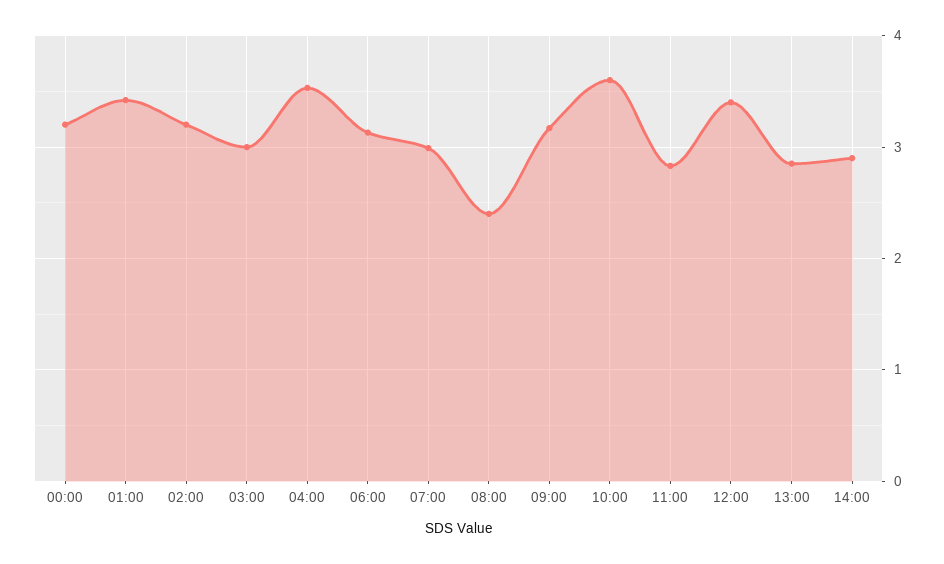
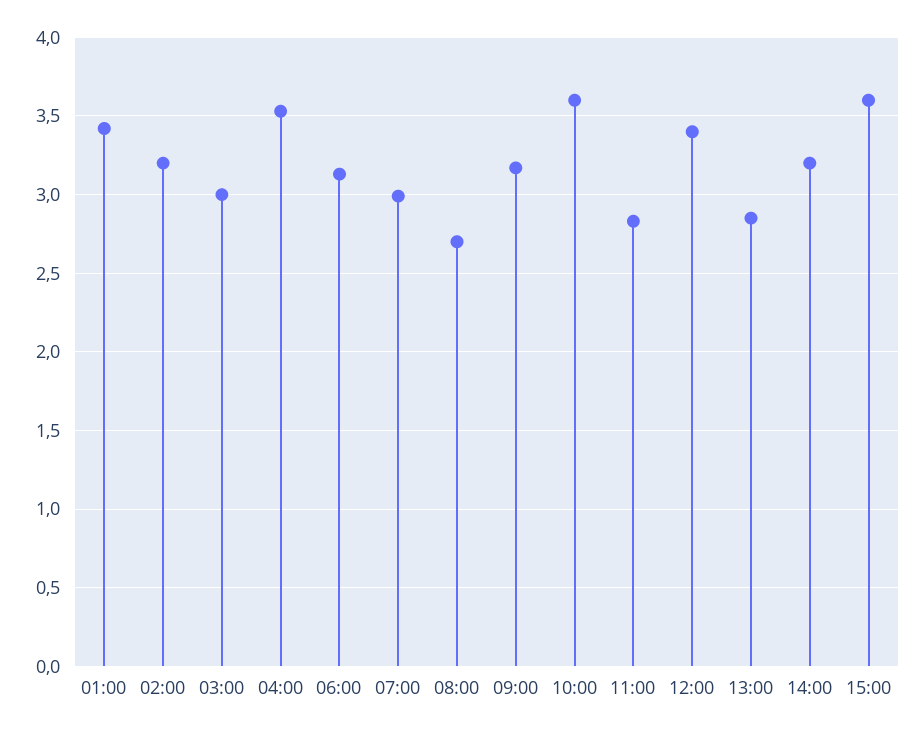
00:00: 3.2 -> none
08:00: 2.4 -> 2.7
14:00: 2.9 -> 3.2
15:00: none -> 3.6

